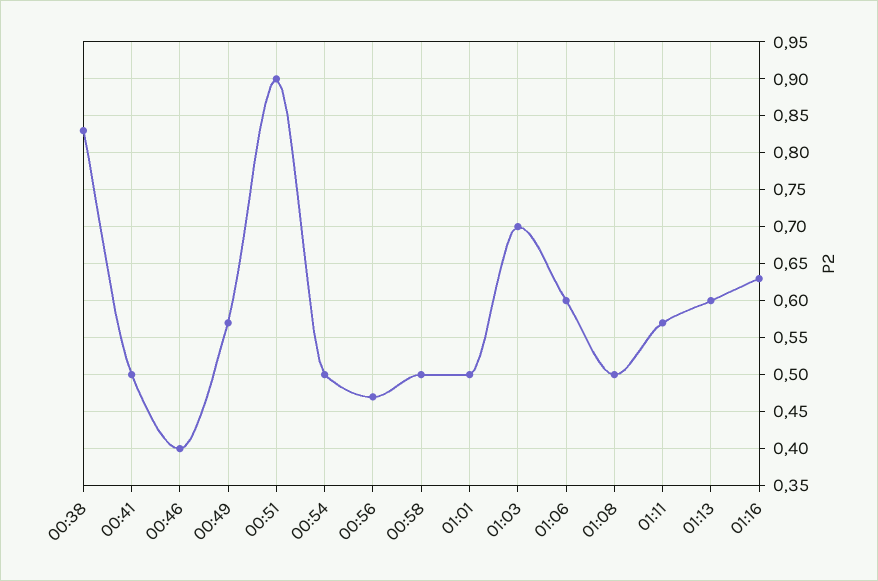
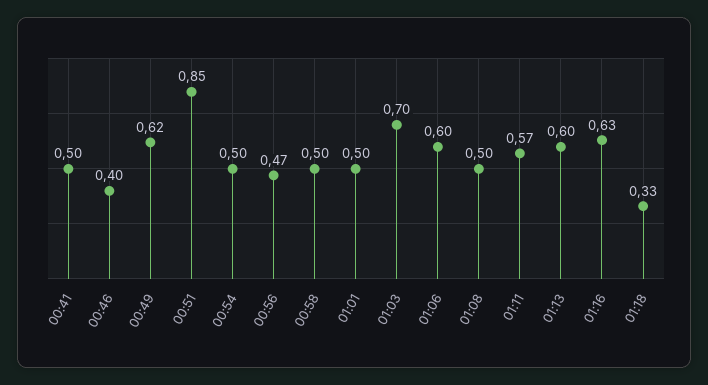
00:38: 0.83 -> none
00:49: 0.57 -> 0.62
00:51: 0.9 -> 0.85
01:18: none -> 0.33

